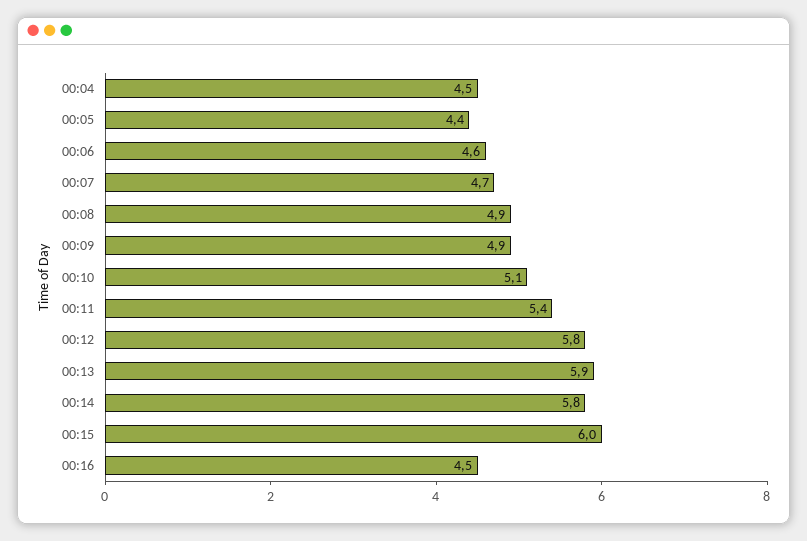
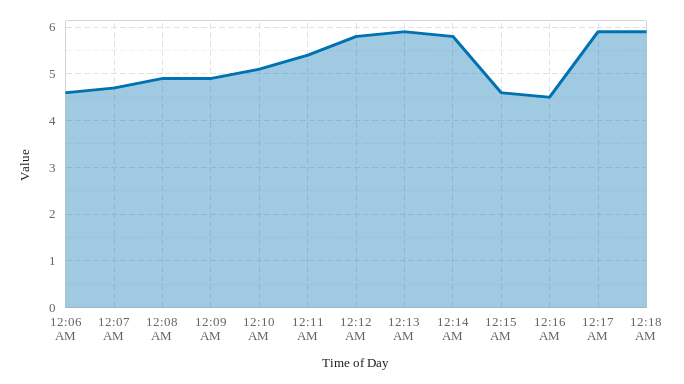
00:04: 4.5 -> none
00:05: 4.4 -> none
00:15: 6 -> 4.5
12:17 AM: none -> 6
12:18 AM: none -> 6

